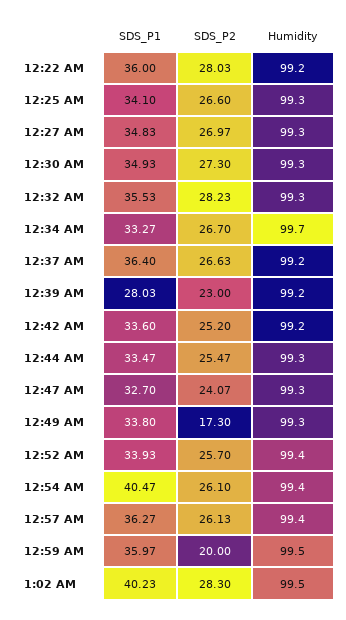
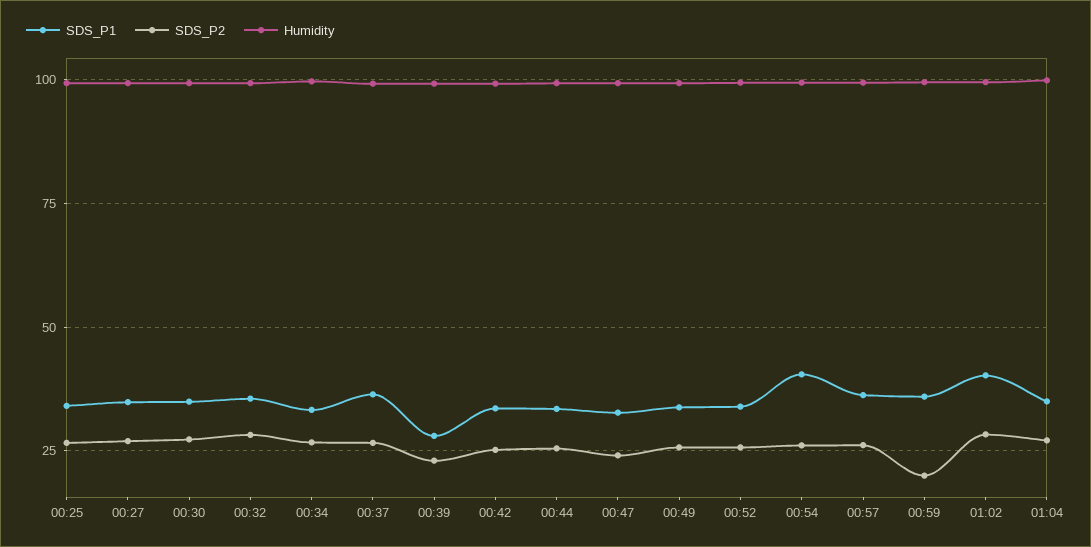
SDS_P1, 12:22 AM: 36 -> none
SDS_P2, 12:22 AM: 28.03 -> none
Humidity, 12:22 AM: 99.2 -> none
SDS_P2, 12:49 AM: 17.3 -> 25
SDS_P1, 01:04: none -> 35
SDS_P2, 01:04: none -> 27.5
Humidity, 01:04: none -> 100

